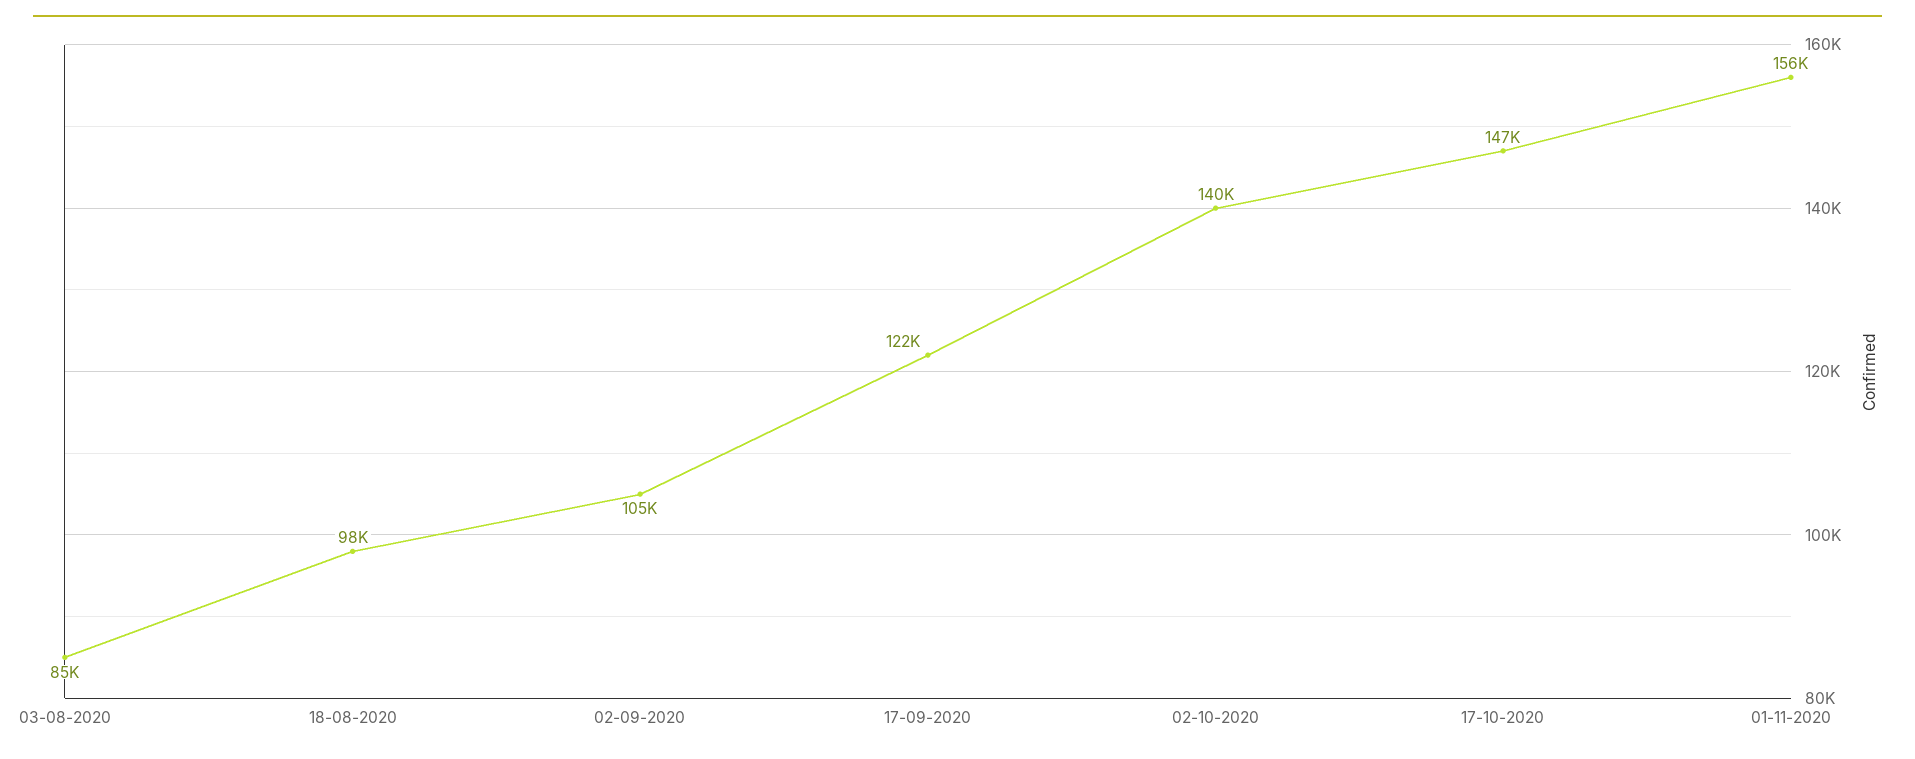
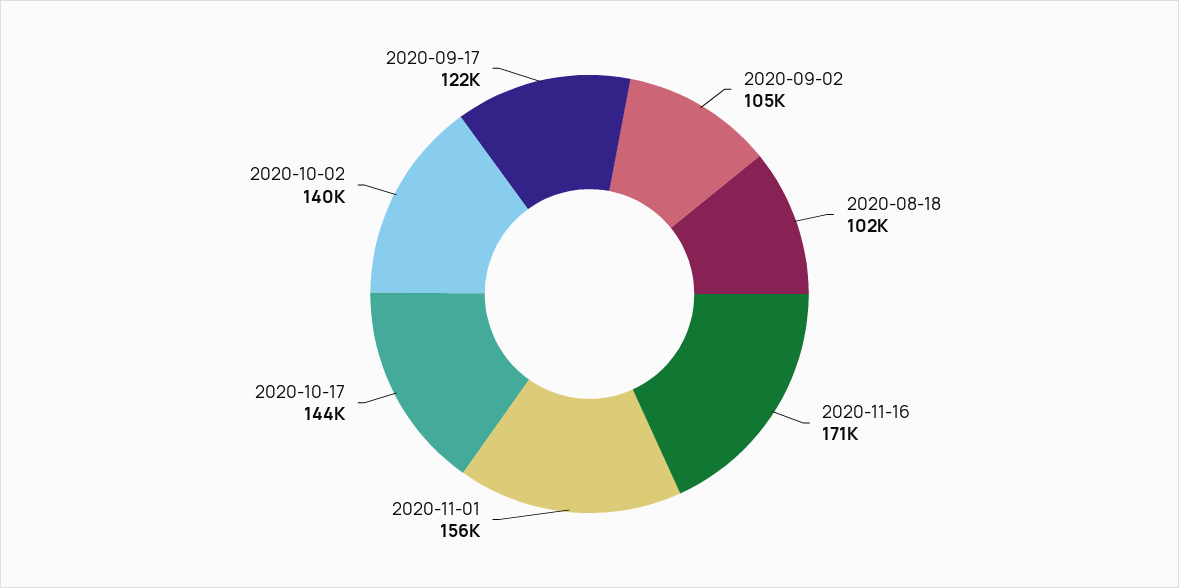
03-08-2020: 85000 -> none
18-08-2020: 98000 -> 102000
17-10-2020: 147000 -> 144000
2020-11-16: none -> 171000

